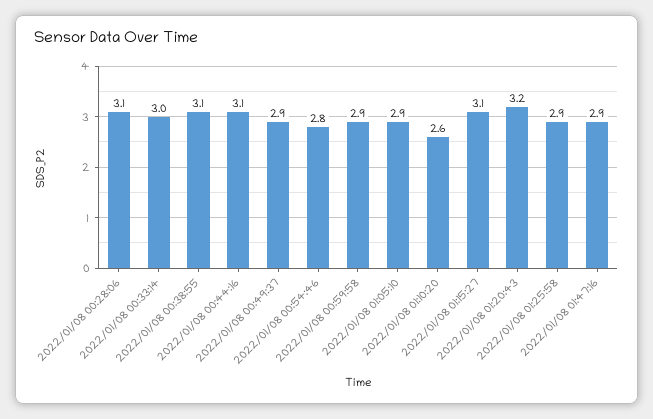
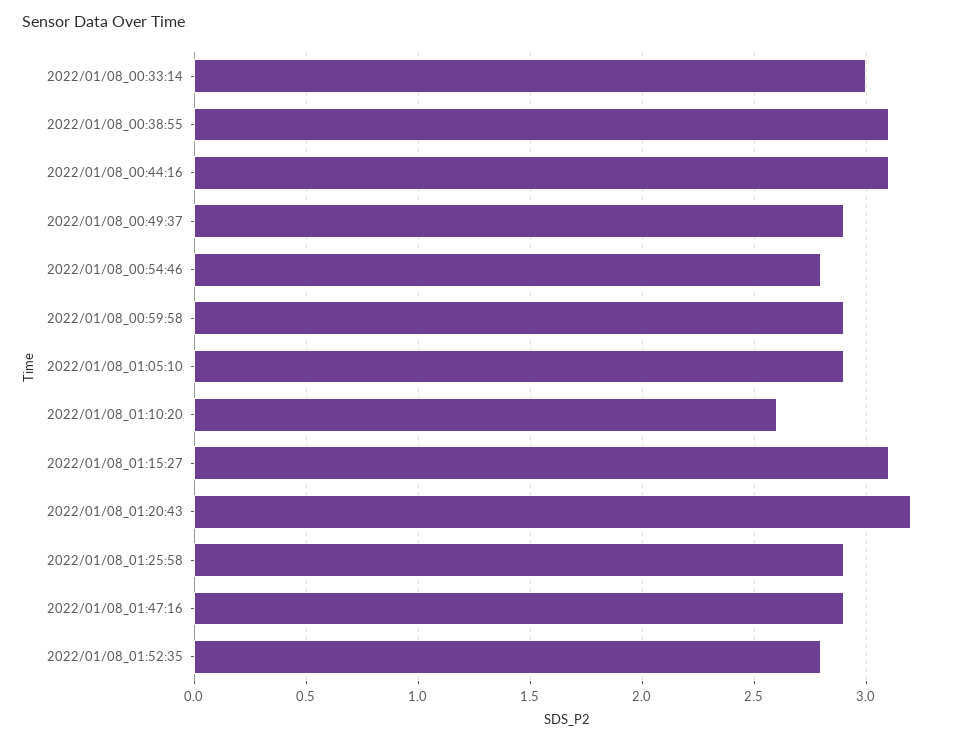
2022/01/08 00:28:06: 3.1 -> none
2022/01/08_01:52:35: none -> 2.8

